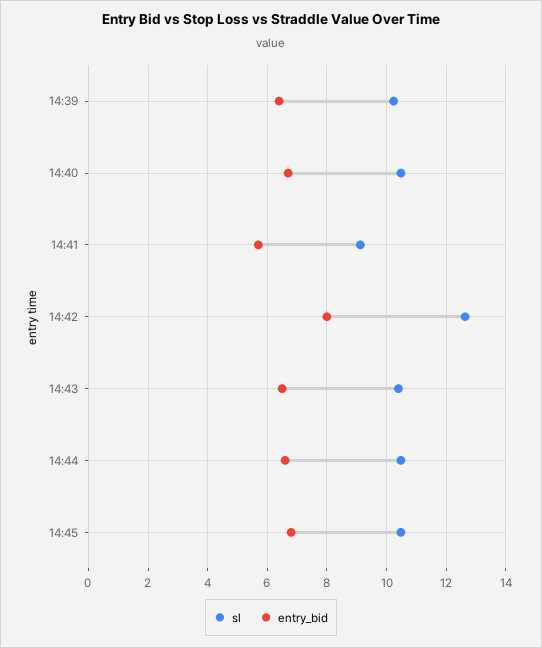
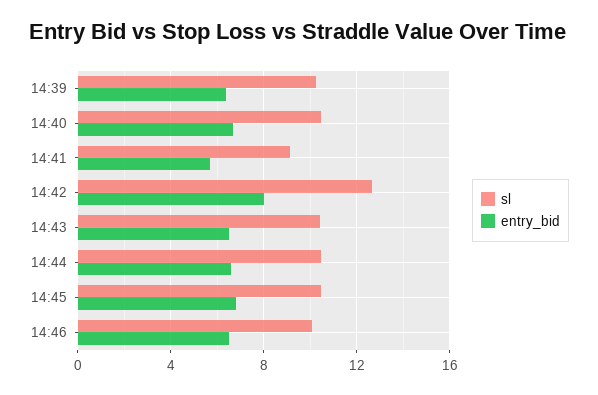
sl, 14:46: none -> 10
entry_bid, 14:46: none -> 6.5

